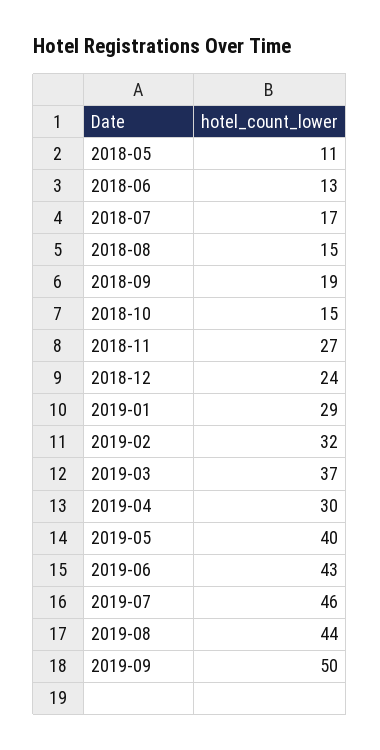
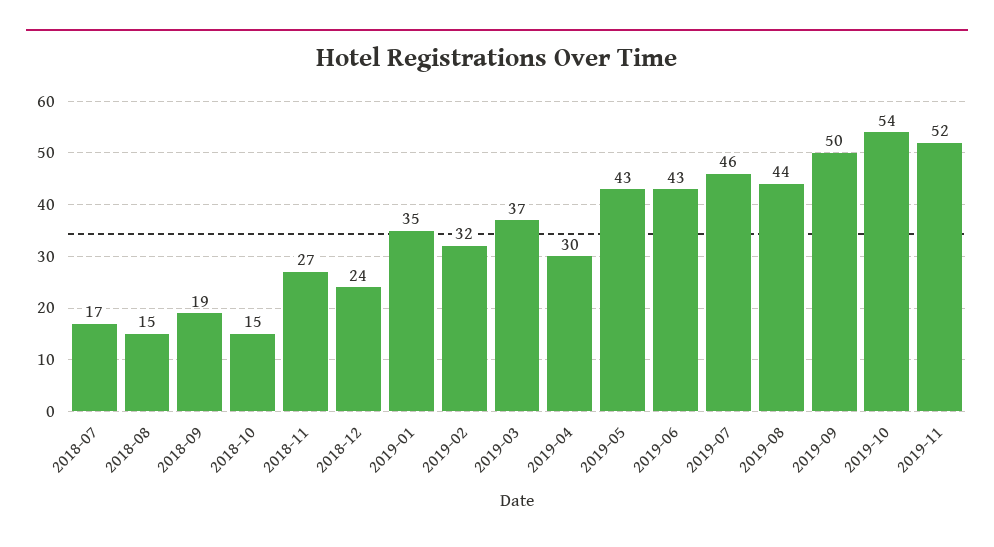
2018-05: 11 -> none
2018-06: 13 -> none
2019-01: 29 -> 35
2019-05: 40 -> 43
2019-10: none -> 54
2019-11: none -> 52

